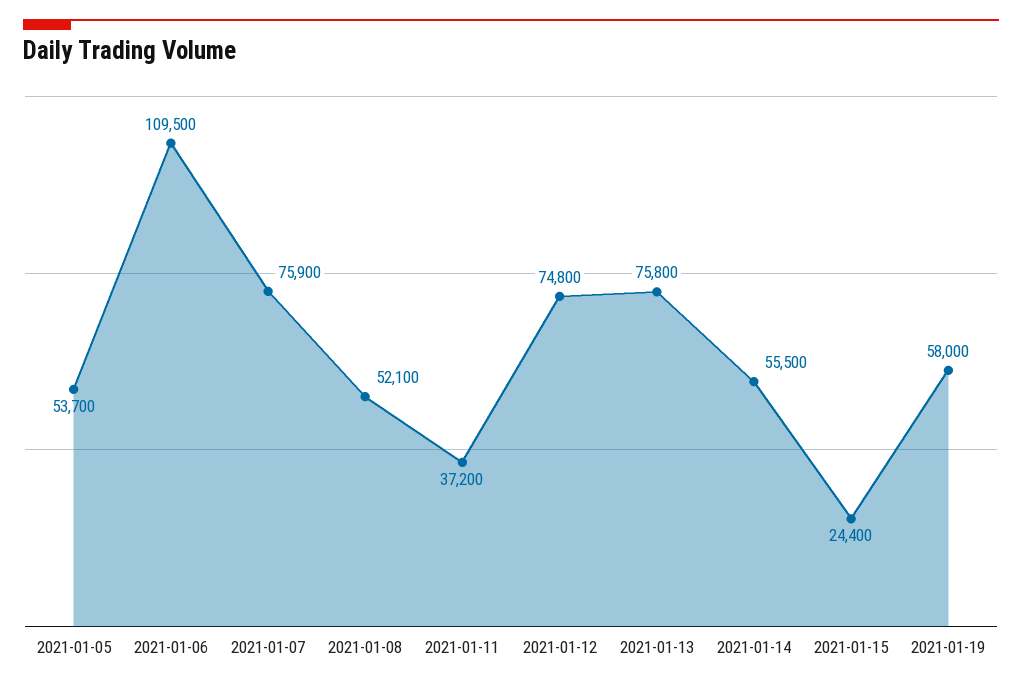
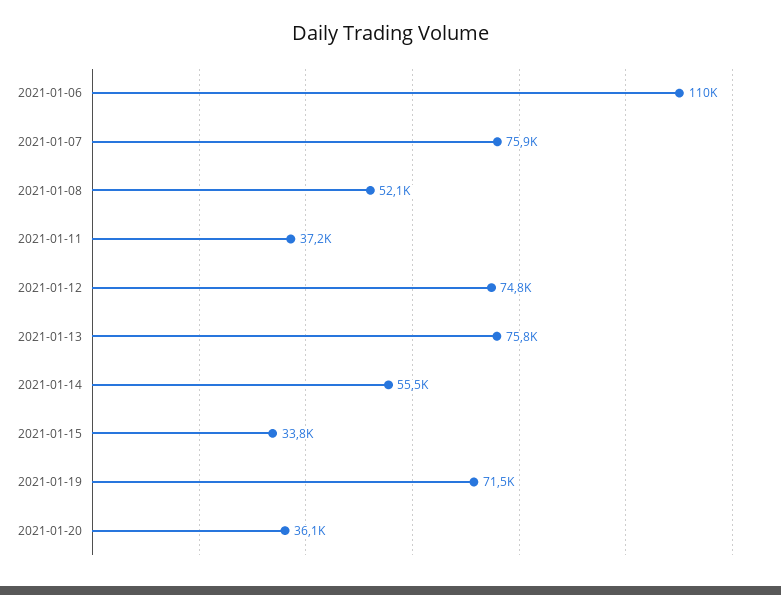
2021-01-05: 53700 -> none
2021-01-15: 24400 -> 33800
2021-01-19: 58000 -> 71500
2021-01-20: none -> 36100

